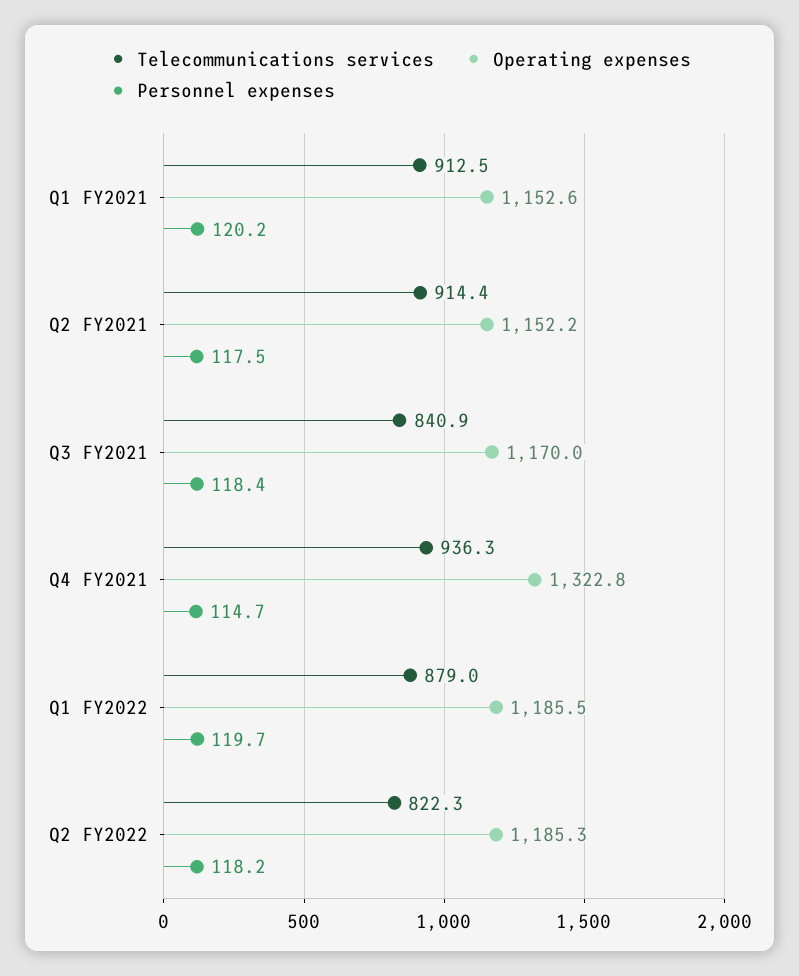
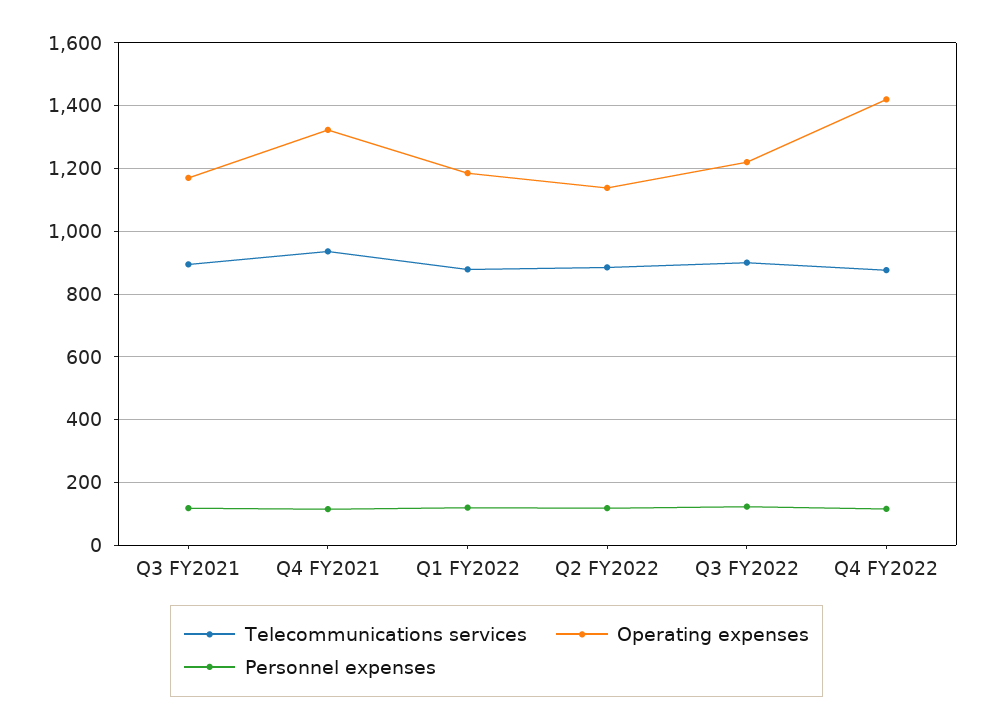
Telecommunications services, Q1 FY2021: 912.5 -> none
Operating expenses, Q1 FY2021: 1152.6 -> none
Personnel expenses, Q1 FY2021: 120.2 -> none
Telecommunications services, Q2 FY2021: 914.4 -> none
Operating expenses, Q2 FY2021: 1152.2 -> none
Personnel expenses, Q2 FY2021: 117.5 -> none
Telecommunications services, Q3 FY2021: 840.9 -> 900
Telecommunications services, Q2 FY2022: 822.3 -> 880
Operating expenses, Q2 FY2022: 1185.3 -> 1140
Telecommunications services, Q3 FY2022: none -> 900
Operating expenses, Q3 FY2022: none -> 1220
Personnel expenses, Q3 FY2022: none -> 120
Telecommunications services, Q4 FY2022: none -> 880
Operating expenses, Q4 FY2022: none -> 1420
Personnel expenses, Q4 FY2022: none -> 120

